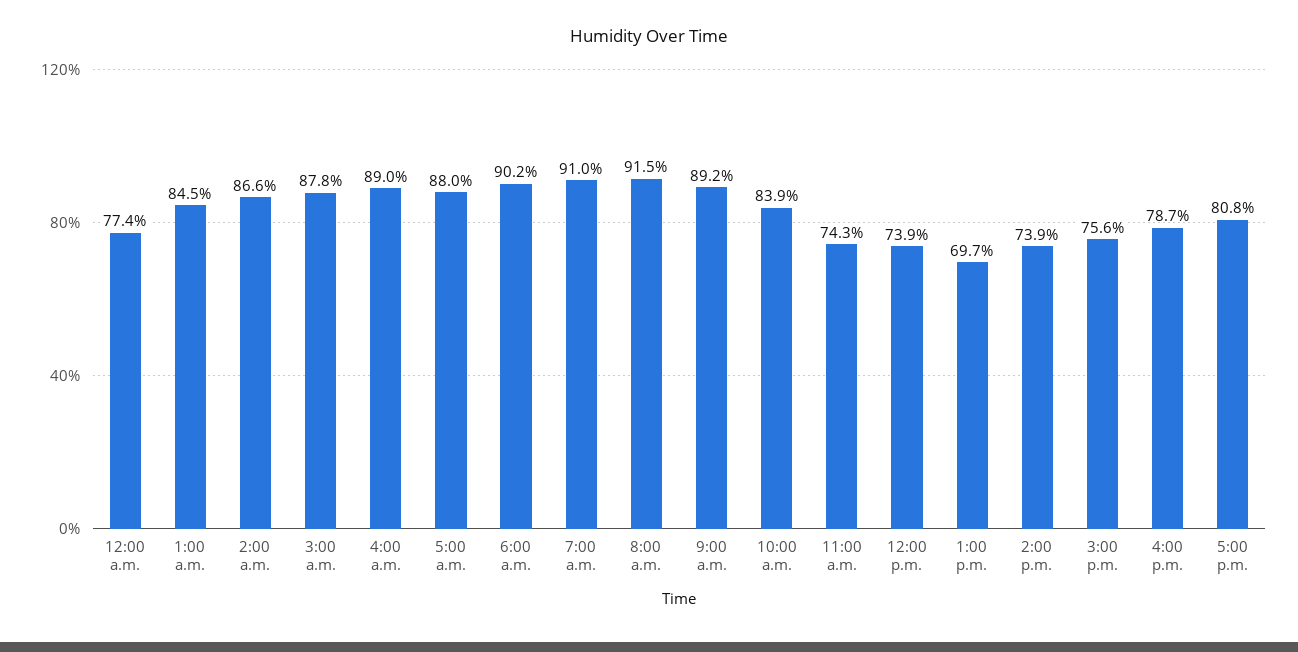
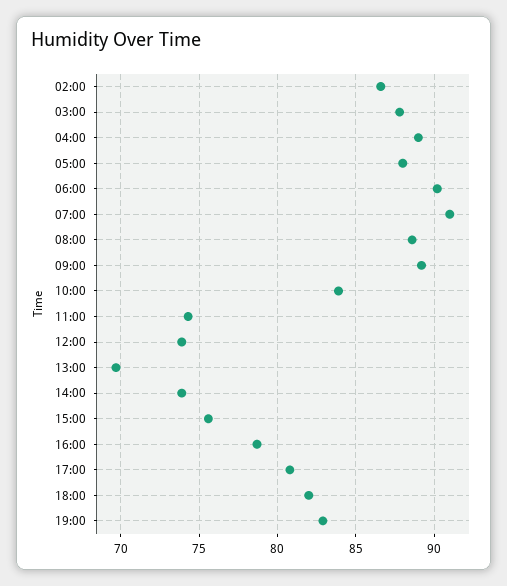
12:00 a.m.: 77.4 -> none
1:00 a.m.: 84.5 -> none
8:00 a.m.: 91.5 -> 88.5
18:00: none -> 82
19:00: none -> 83

